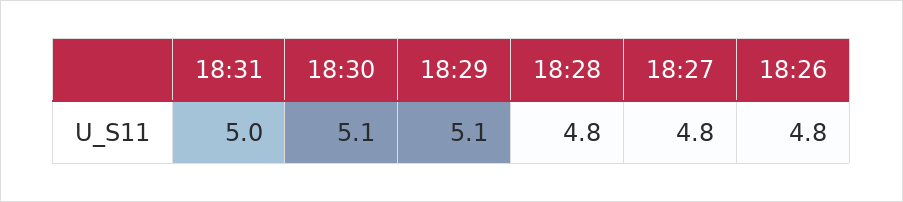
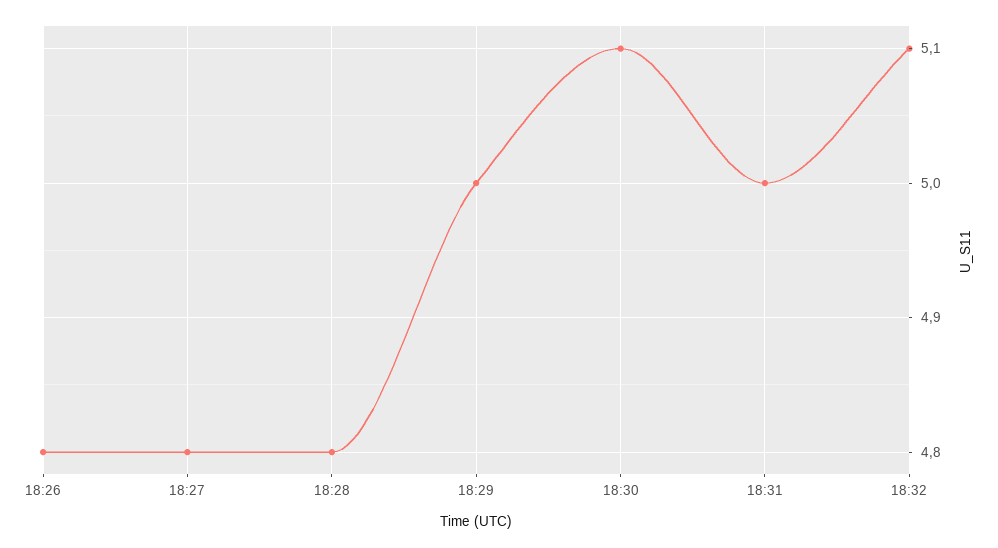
18:29: 5.1 -> 5
18:32: none -> 5.1

